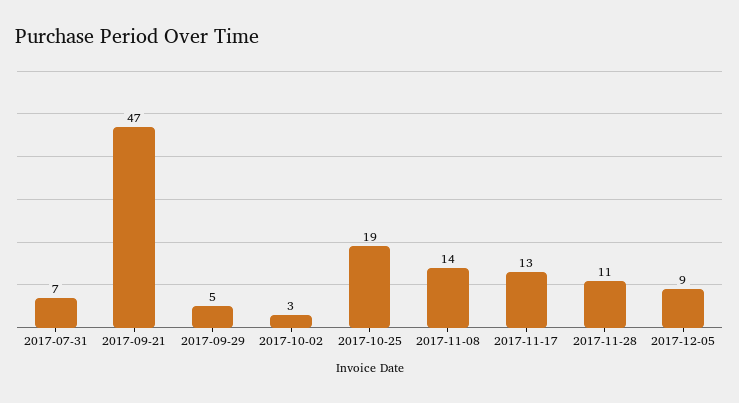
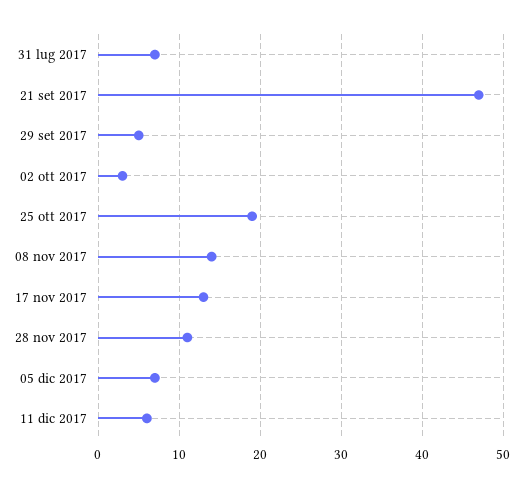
2017-12-05: 9 -> 7
11 dic 2017: none -> 6

